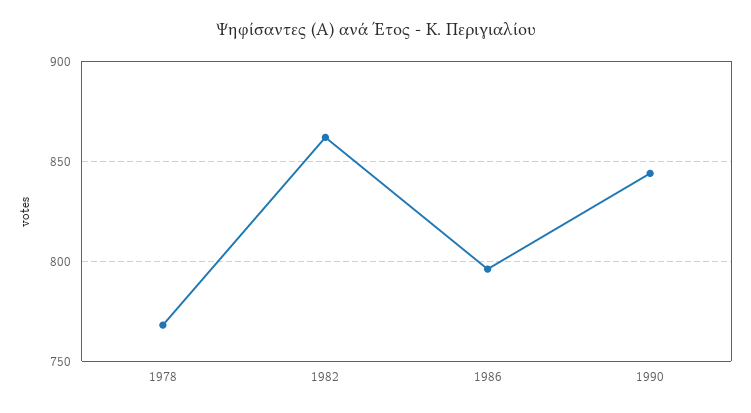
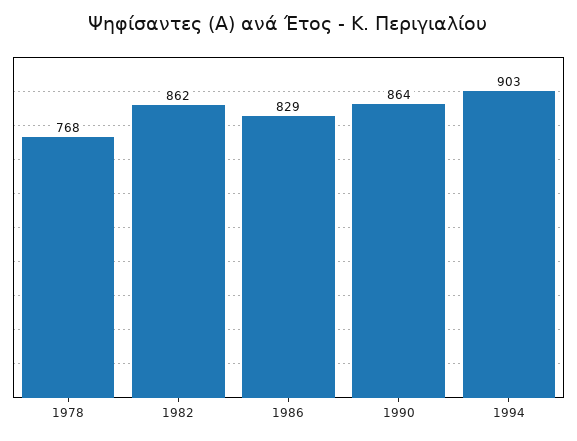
1986: 795 -> 829
1990: 845 -> 864
1994: none -> 903

